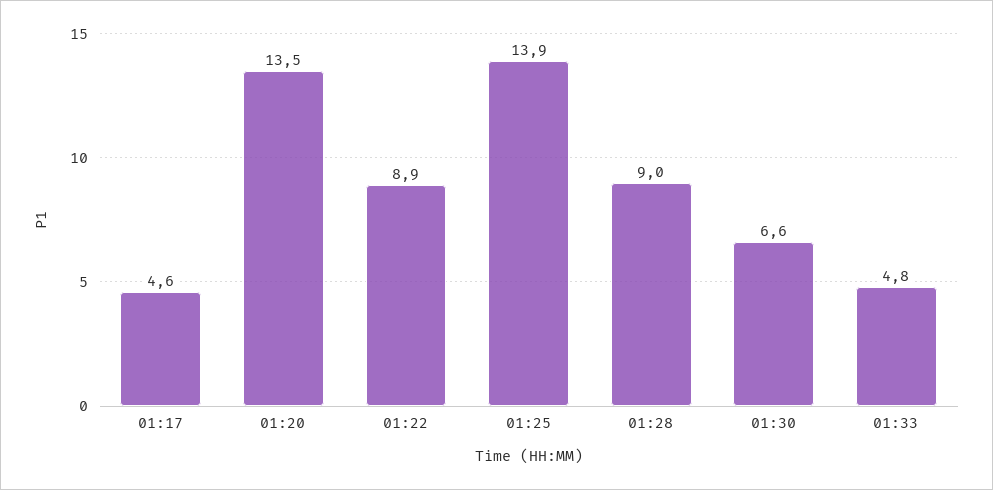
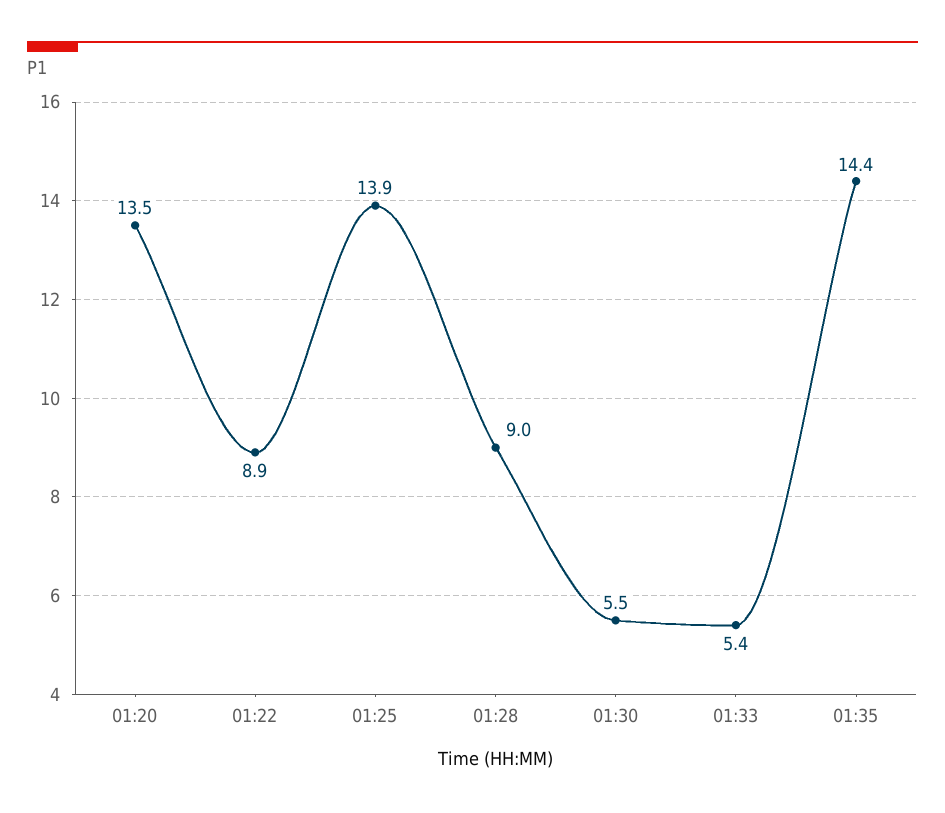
01:17: 4.6 -> none
01:30: 6.6 -> 5.5
01:33: 4.8 -> 5.4
01:35: none -> 14.4

